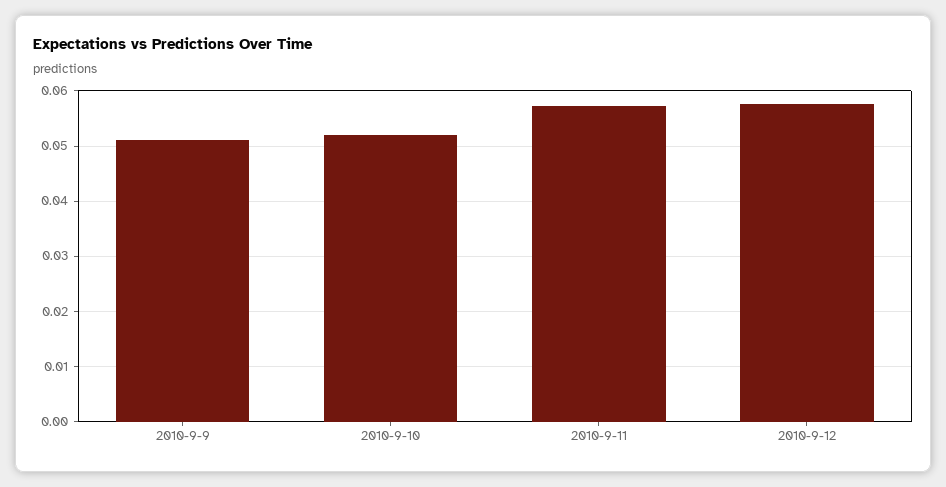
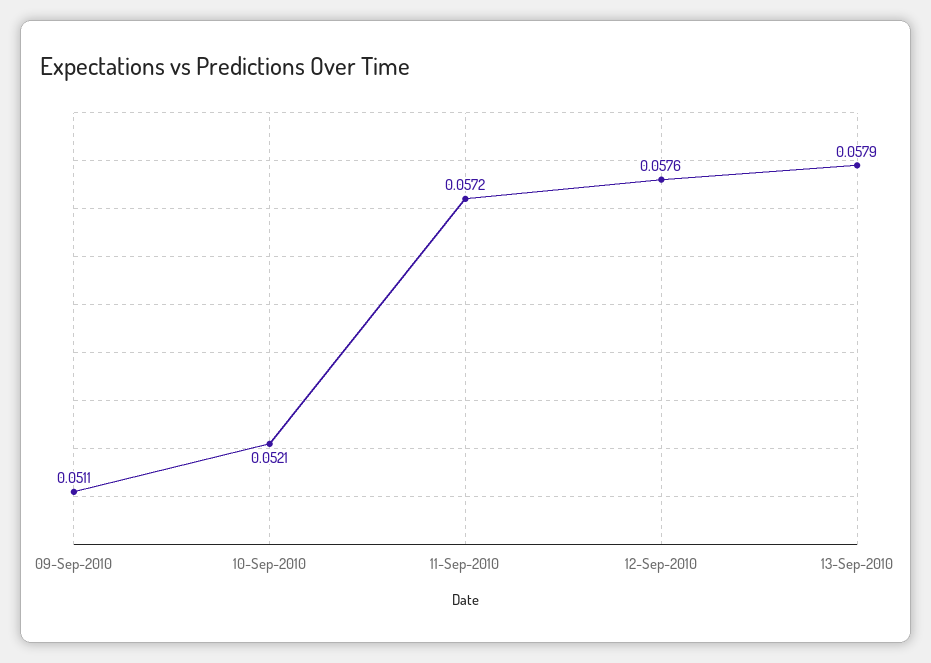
13-Sep-2010: none -> 0.0579

